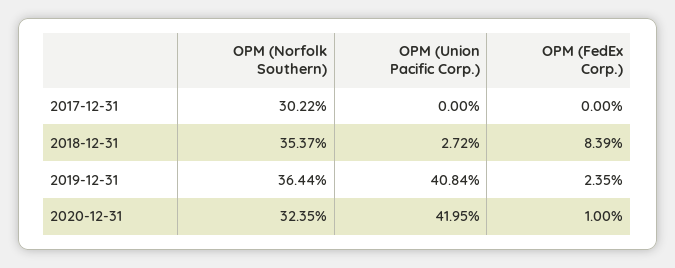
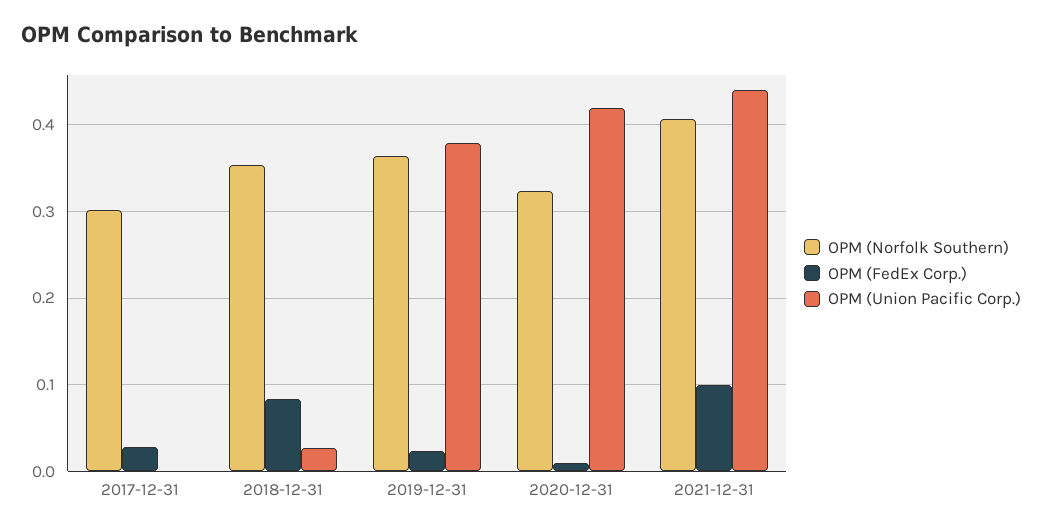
OPM (FedEx Corp.), 2017-12-31: 0 -> 0.03
OPM (Union Pacific Corp.), 2019-12-31: 0.4084 -> 0.38
OPM (Norfolk Southern), 2021-12-31: none -> 0.41
OPM (FedEx Corp.), 2021-12-31: none -> 0.1
OPM (Union Pacific Corp.), 2021-12-31: none -> 0.44

